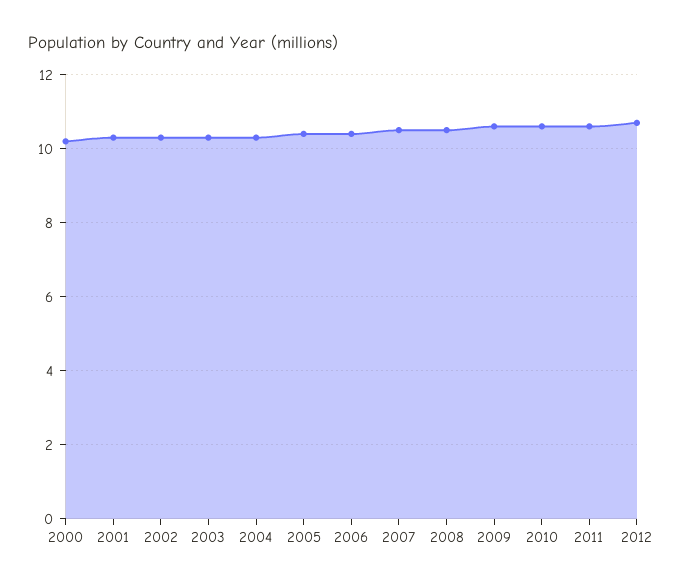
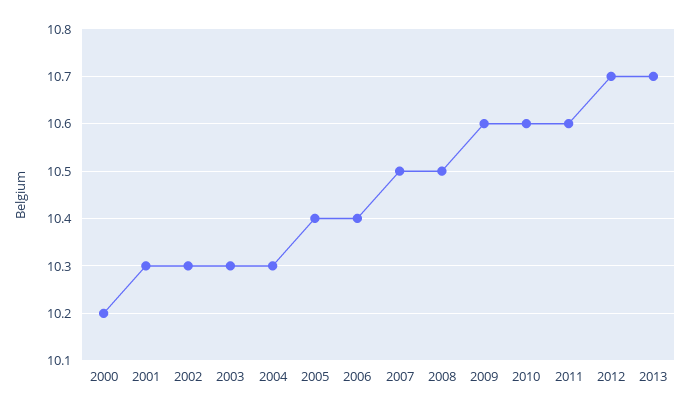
2013: none -> 10.7

